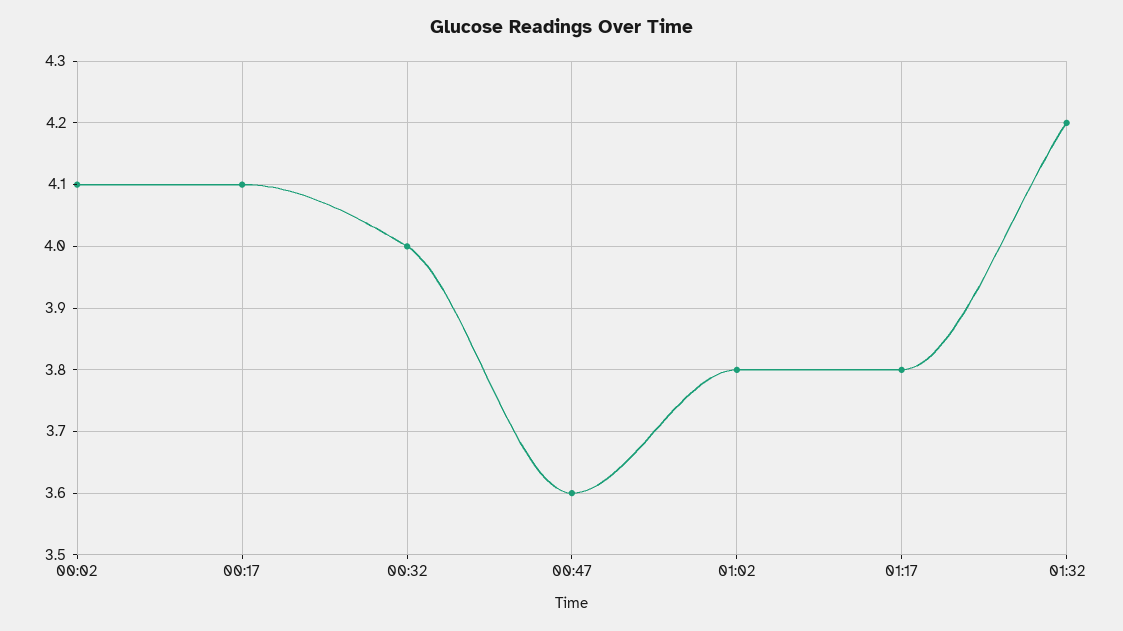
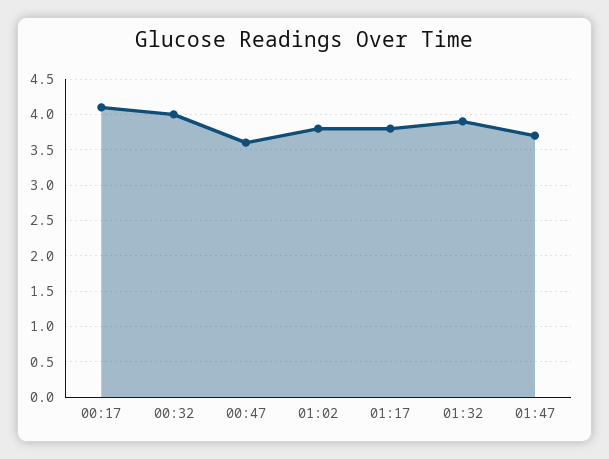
00:02: 4.1 -> none
01:32: 4.2 -> 3.9
01:47: none -> 3.7

